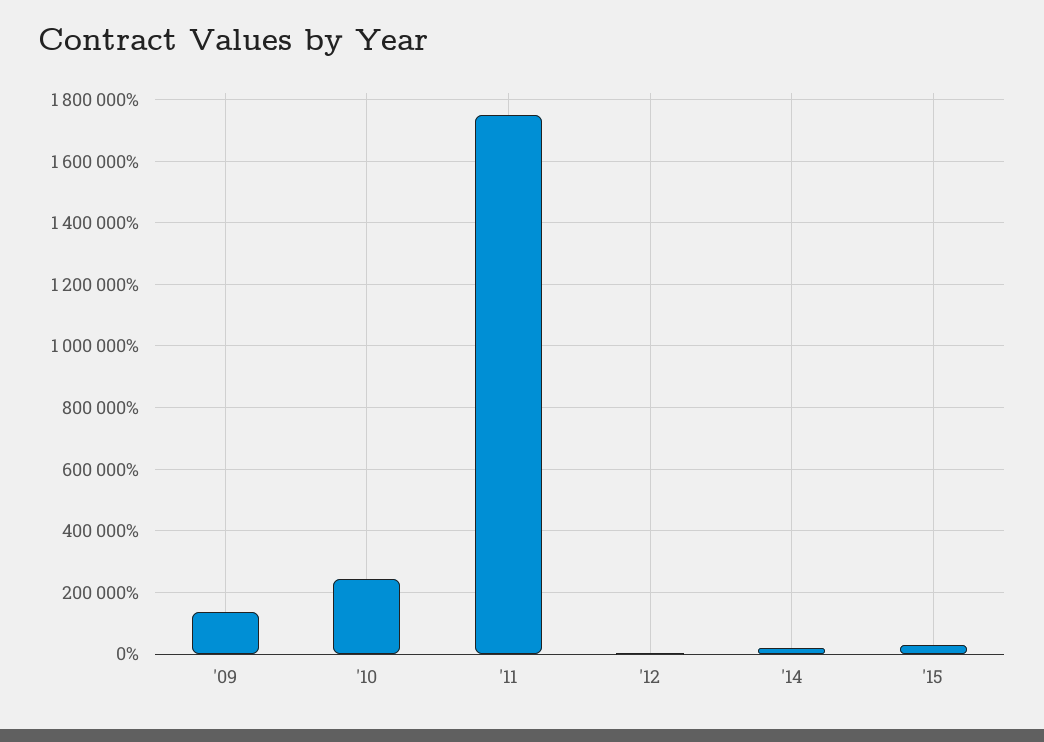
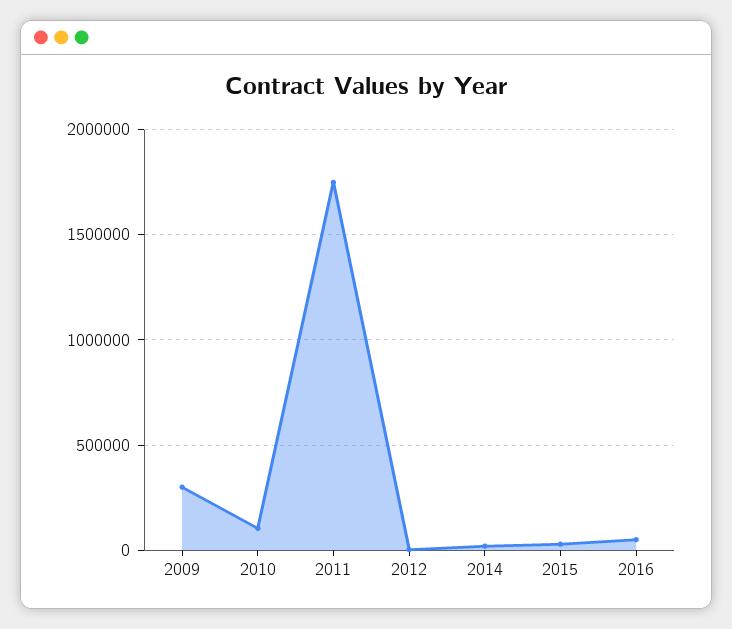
'09: 140000 -> 300000
'10: 240000 -> 100000
2016: none -> 50000

